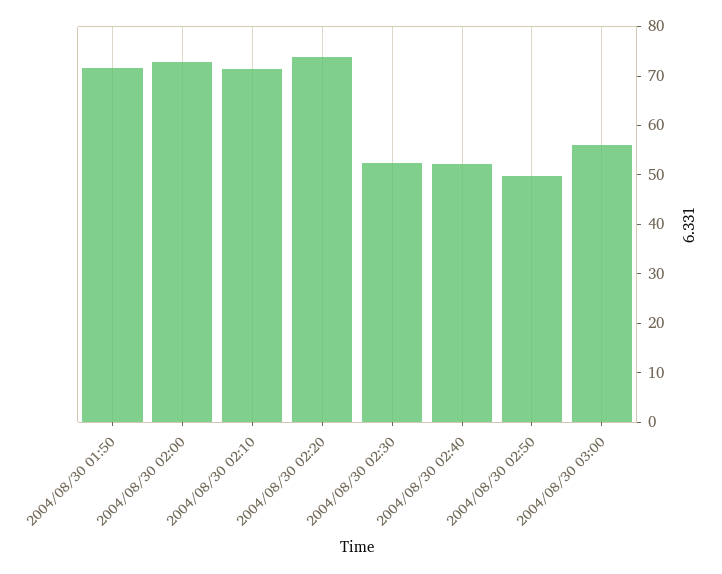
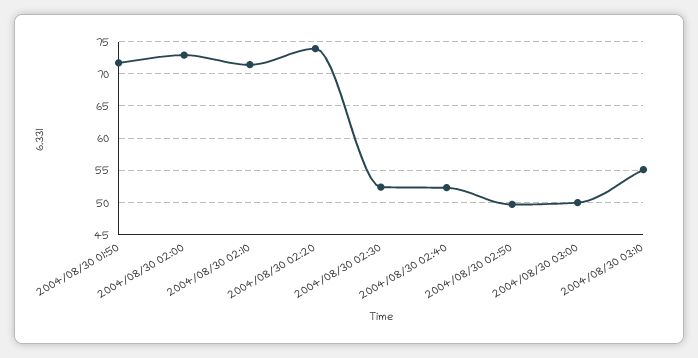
2004/08/30 03:00: 56 -> 50
2004/08/30 03:10: none -> 55

